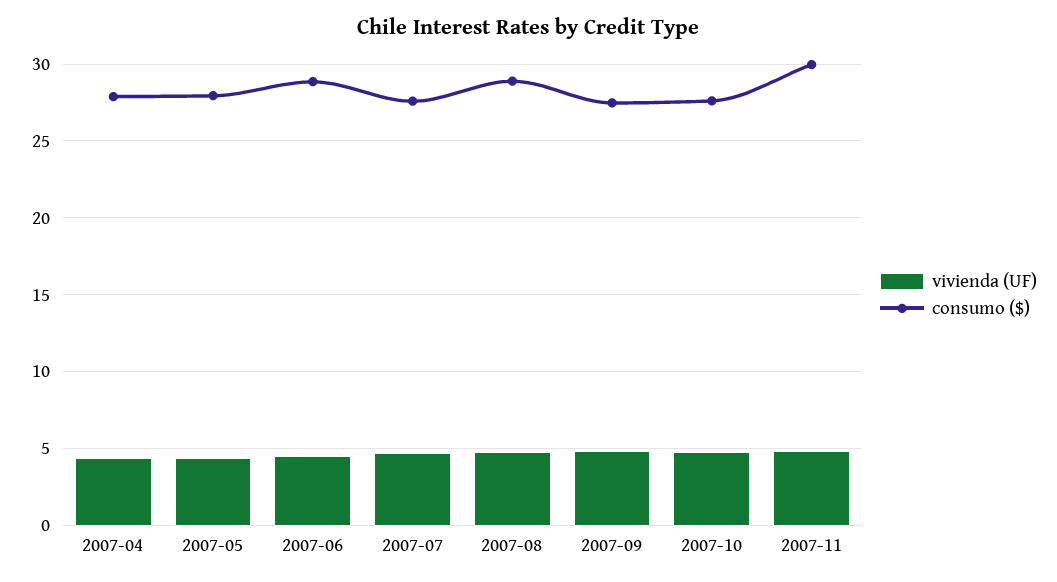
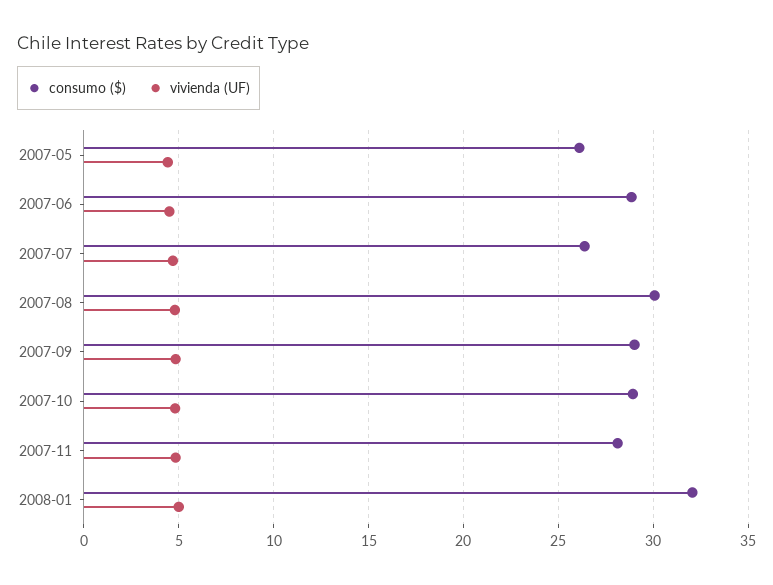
vivienda (UF), 2007-04: 4.5 -> none
consumo ($), 2007-04: 28 -> none
consumo ($), 2007-05: 28 -> 26
consumo ($), 2007-07: 27.5 -> 26.5
consumo ($), 2007-08: 29 -> 30
consumo ($), 2007-09: 27.5 -> 29
consumo ($), 2007-10: 27.5 -> 29
consumo ($), 2007-11: 30 -> 28
consumo ($), 2008-01: none -> 32
vivienda (UF), 2008-01: none -> 5

